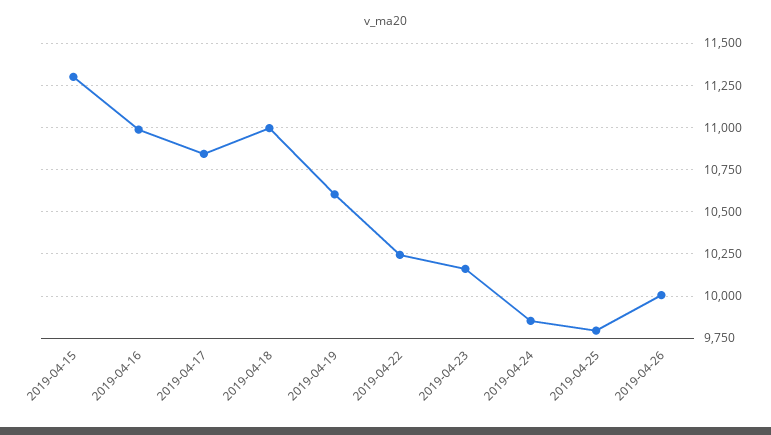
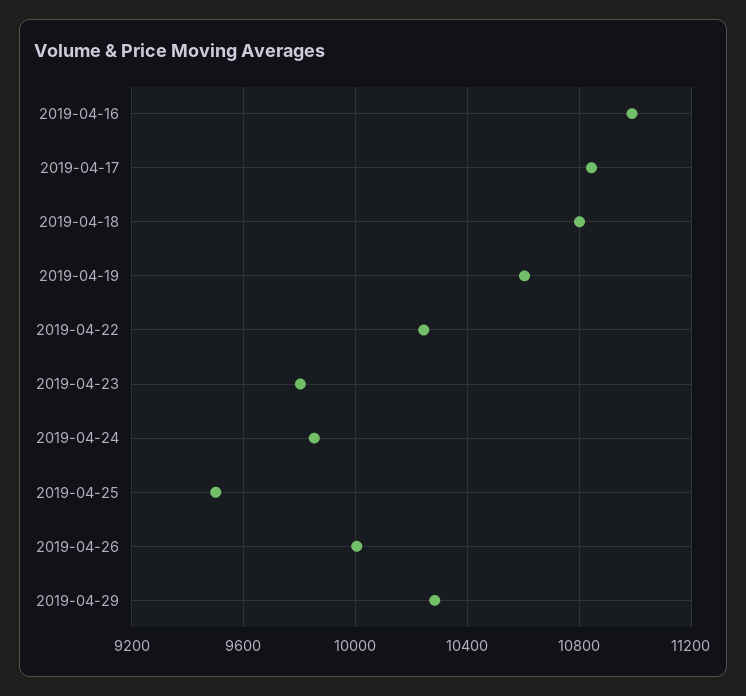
2019-04-15: 11300 -> none
2019-04-18: 11000 -> 10800
2019-04-23: 10150 -> 9800
2019-04-25: 9800 -> 9500
2019-04-29: none -> 10300

